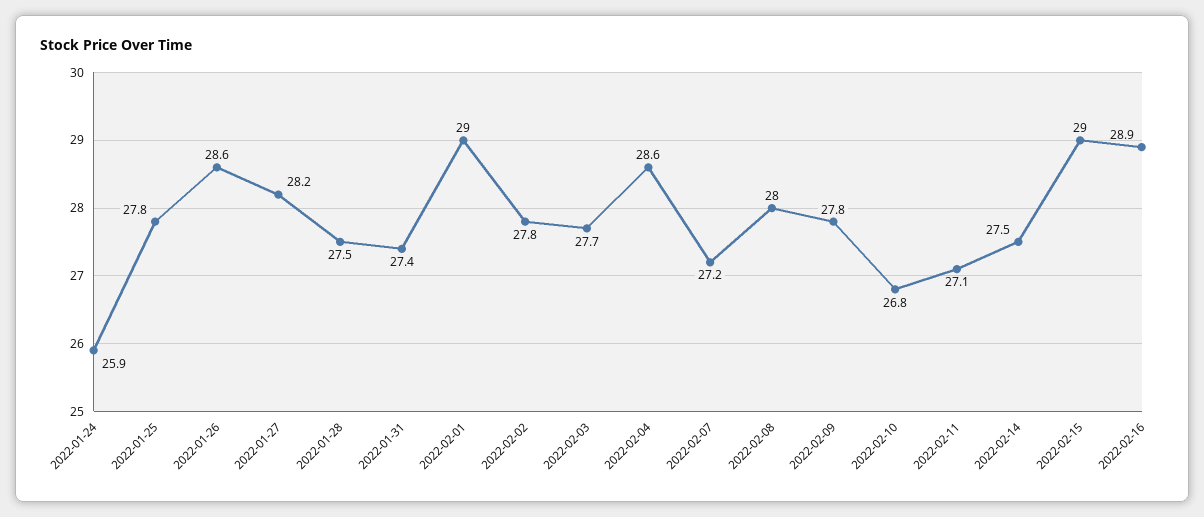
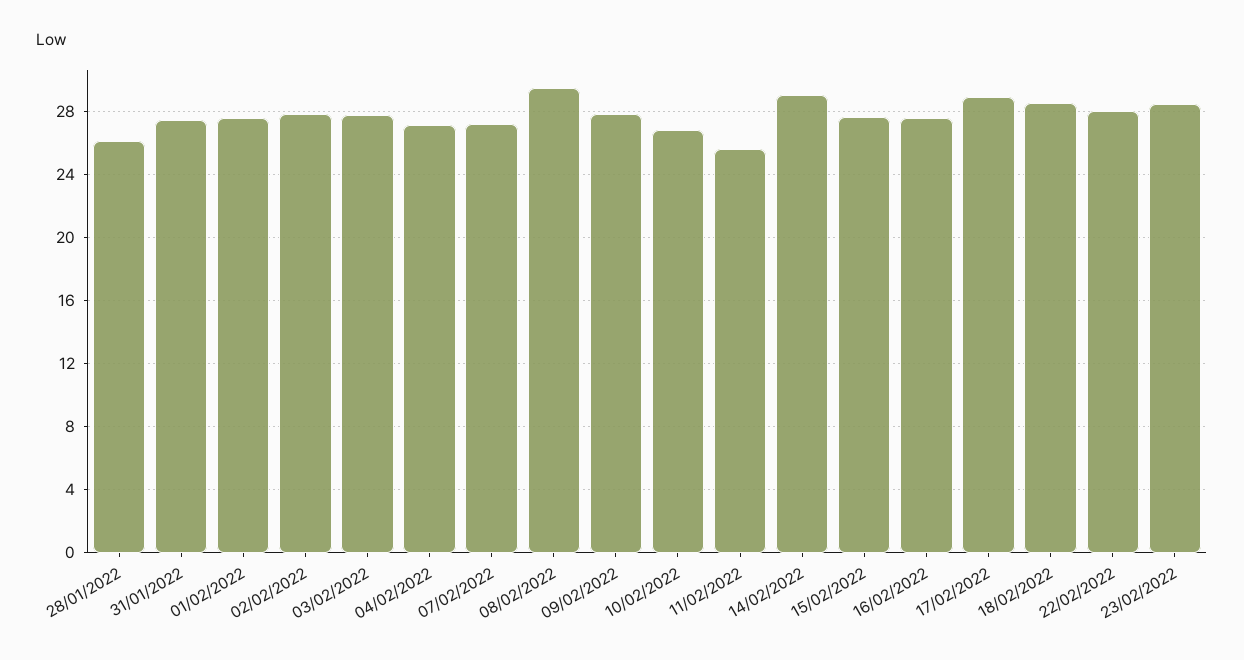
2022-01-24: 25.9 -> none
2022-01-25: 27.8 -> none
2022-01-26: 28.6 -> none
2022-01-27: 28.2 -> none
2022-01-28: 27.5 -> 26
2022-02-01: 29 -> 27.5
2022-02-04: 28.6 -> 27
2022-02-08: 28 -> 29.5
2022-02-11: 27.1 -> 25.5
2022-02-14: 27.5 -> 29
2022-02-15: 29 -> 27.5
2022-02-16: 28.9 -> 27.5
17/02/2022: none -> 29
18/02/2022: none -> 28.5
22/02/2022: none -> 28
23/02/2022: none -> 28.5

